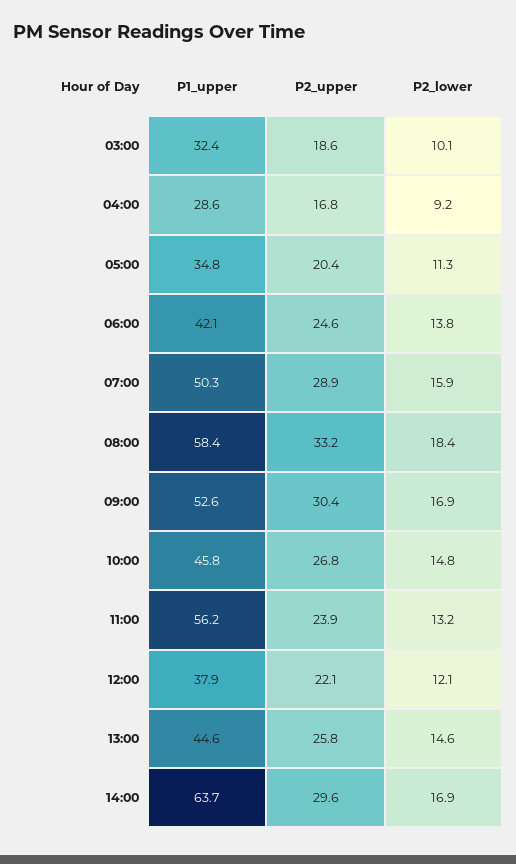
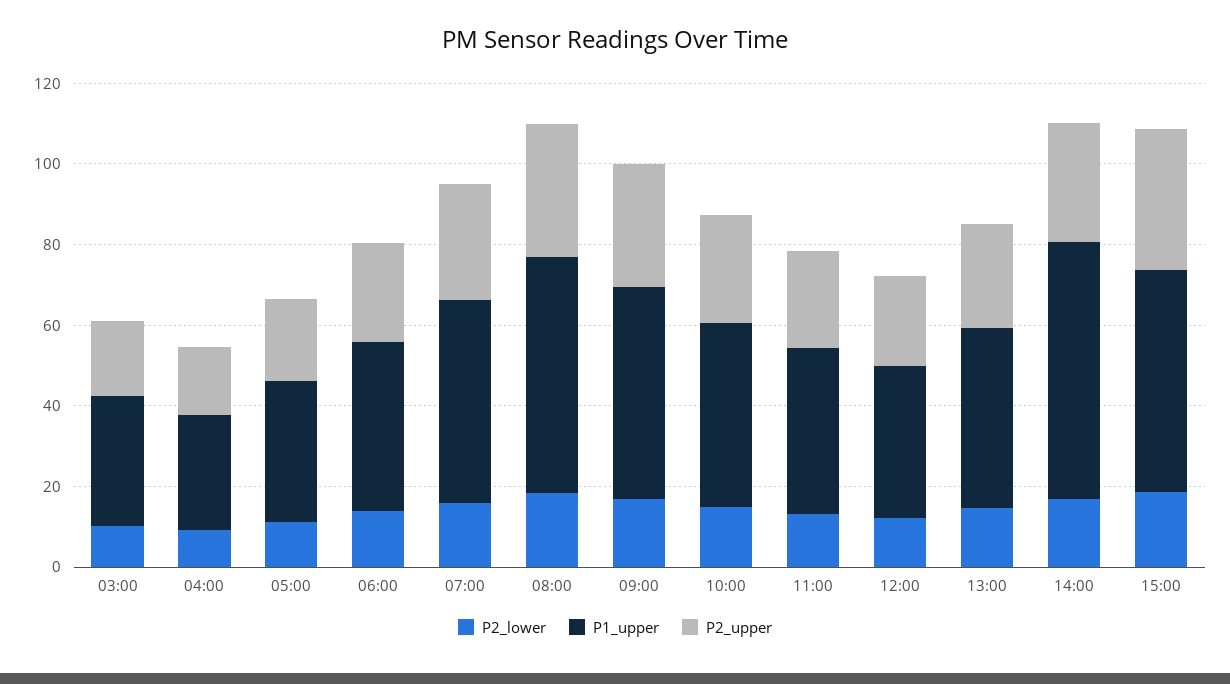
P1_upper, 11:00: 56.2 -> 40
P2_lower, 15:00: none -> 20
P1_upper, 15:00: none -> 55
P2_upper, 15:00: none -> 35

